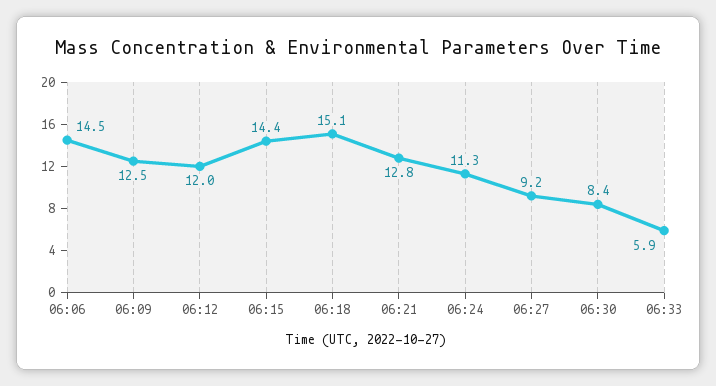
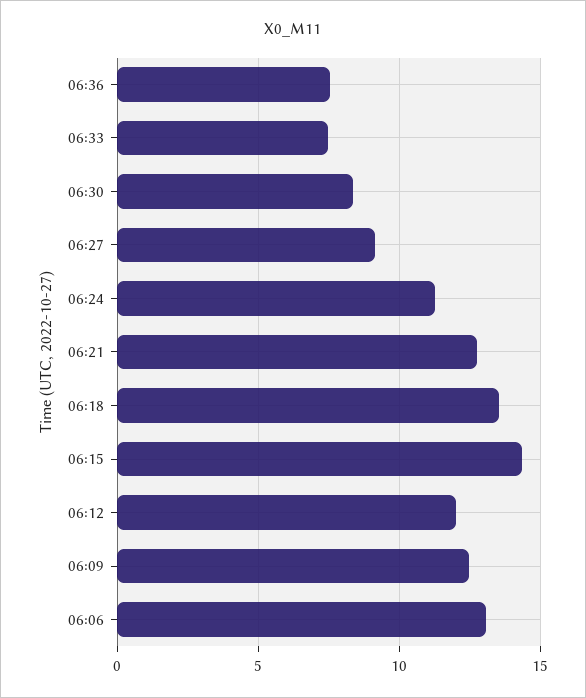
06:06: 14.5 -> 13
06:18: 15.1 -> 13.5
06:33: 5.9 -> 7.5
06:36: none -> 7.5

